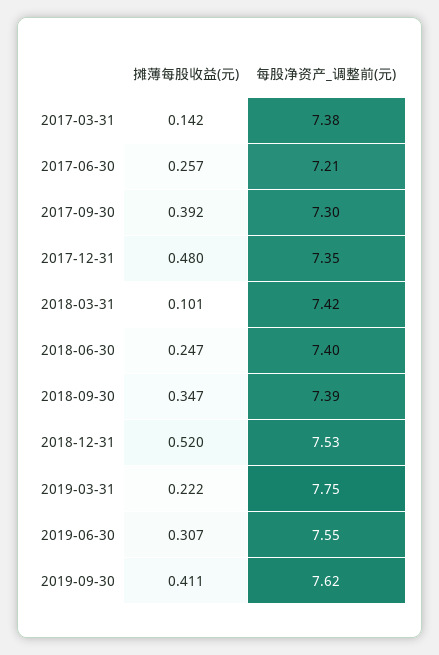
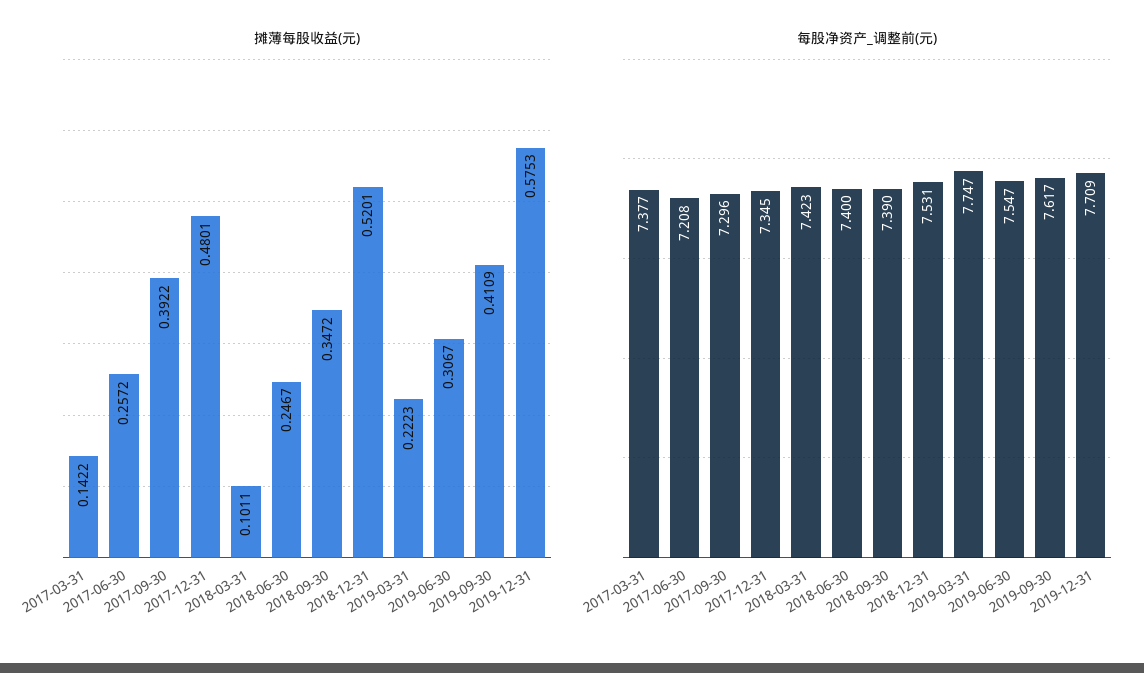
摊薄每股收益(元), 2019-12-31: none -> 0.5753
每股净资产_调整前(元), 2019-12-31: none -> 7.709

